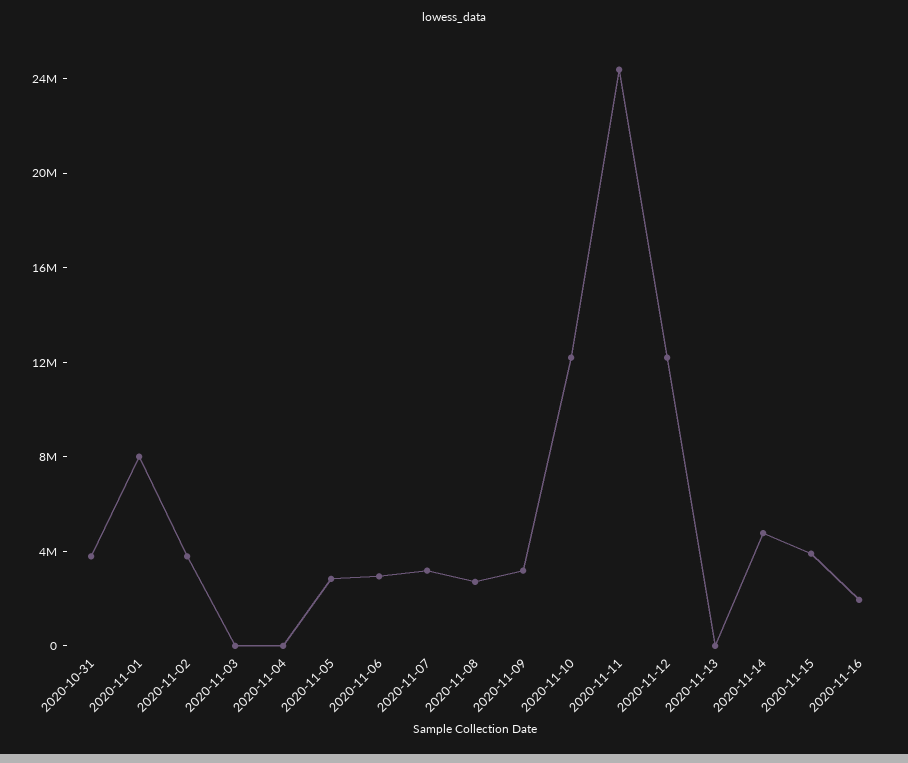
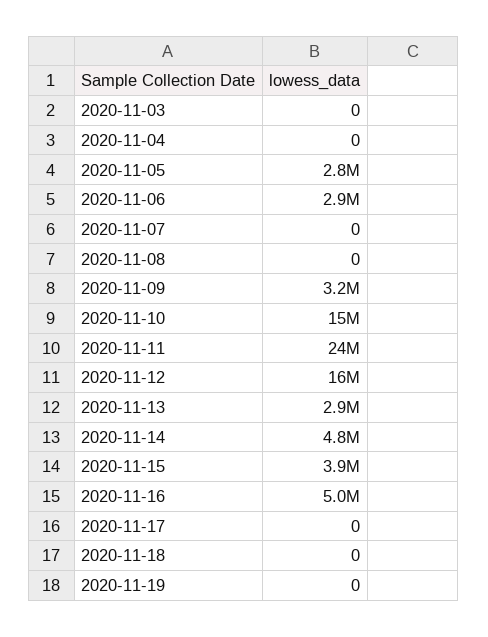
2020-10-31: 4000000 -> none
2020-11-01: 8000000 -> none
2020-11-02: 4000000 -> none
2020-11-07: 3000000 -> 0
2020-11-08: 3000000 -> 0
2020-11-10: 12000000 -> 15000000
2020-11-12: 12000000 -> 16000000
2020-11-13: 0 -> 2900000
2020-11-16: 2000000 -> 5000000
2020-11-17: none -> 0
2020-11-18: none -> 0
2020-11-19: none -> 0

